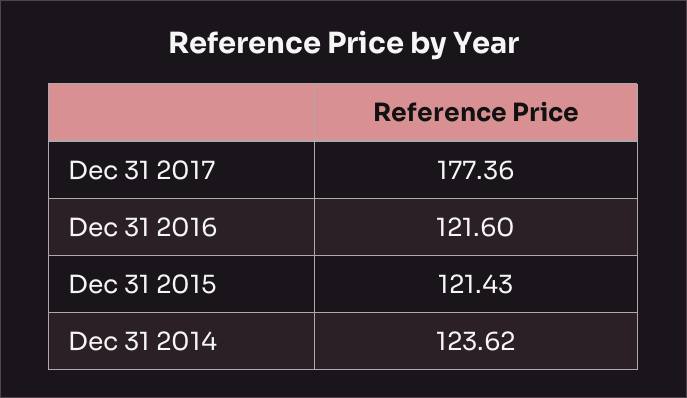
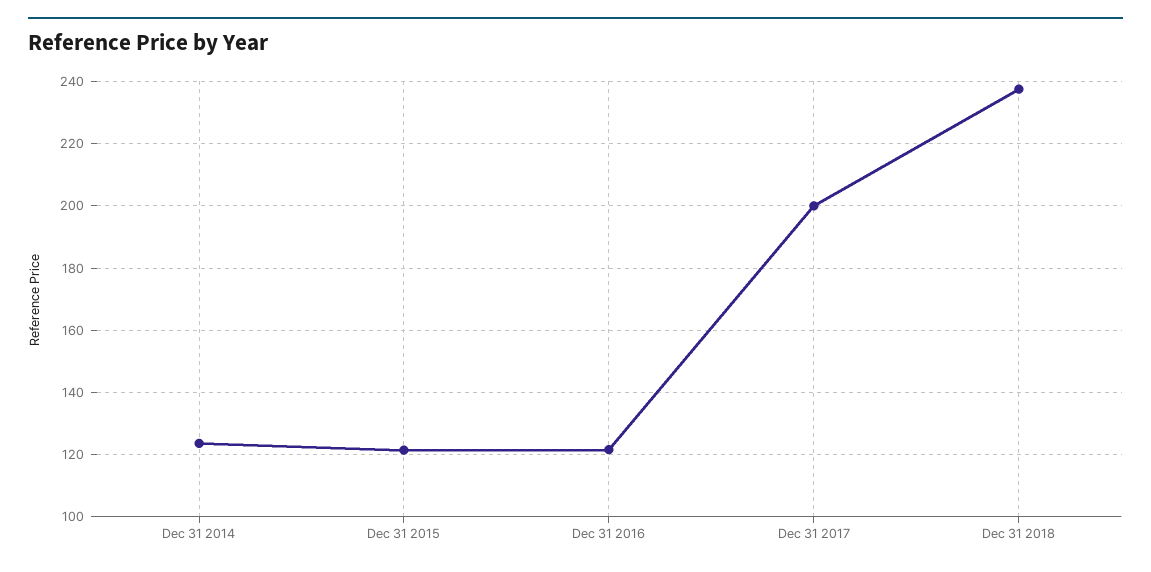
Dec 31 2017: 177.36 -> 200
Dec 31 2018: none -> 238

